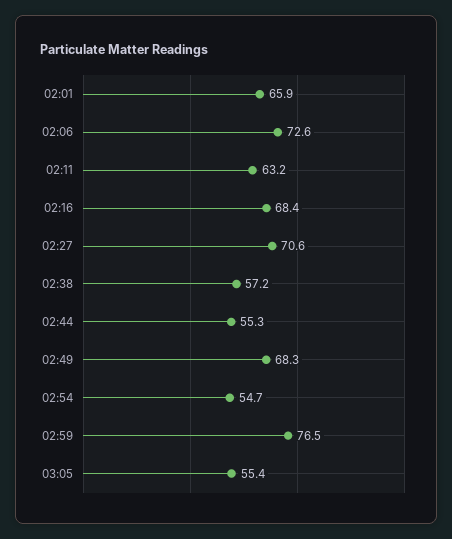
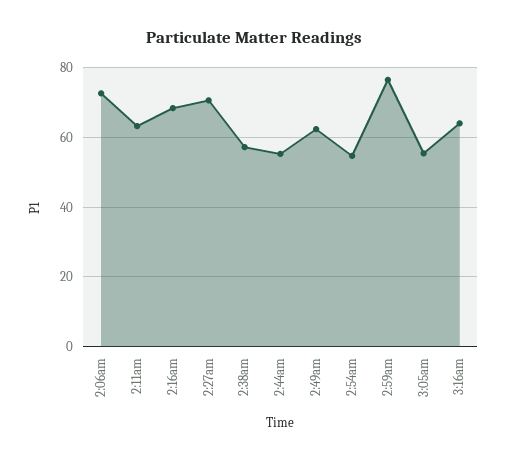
02:01: 65.9 -> none
02:49: 68.3 -> 62
3:16am: none -> 64

